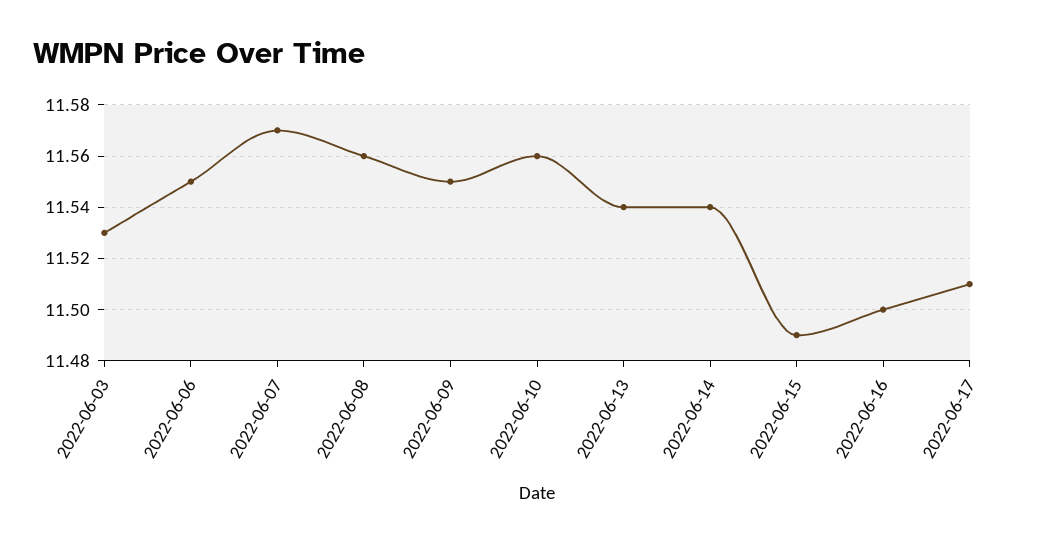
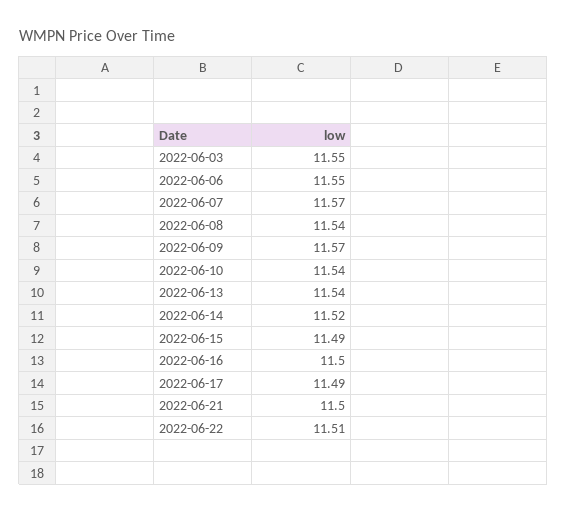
2022-06-03: 11.53 -> 11.55
2022-06-08: 11.56 -> 11.54
2022-06-09: 11.55 -> 11.57
2022-06-10: 11.56 -> 11.54
2022-06-14: 11.54 -> 11.52
2022-06-17: 11.51 -> 11.49
2022-06-21: none -> 11.5
2022-06-22: none -> 11.51

